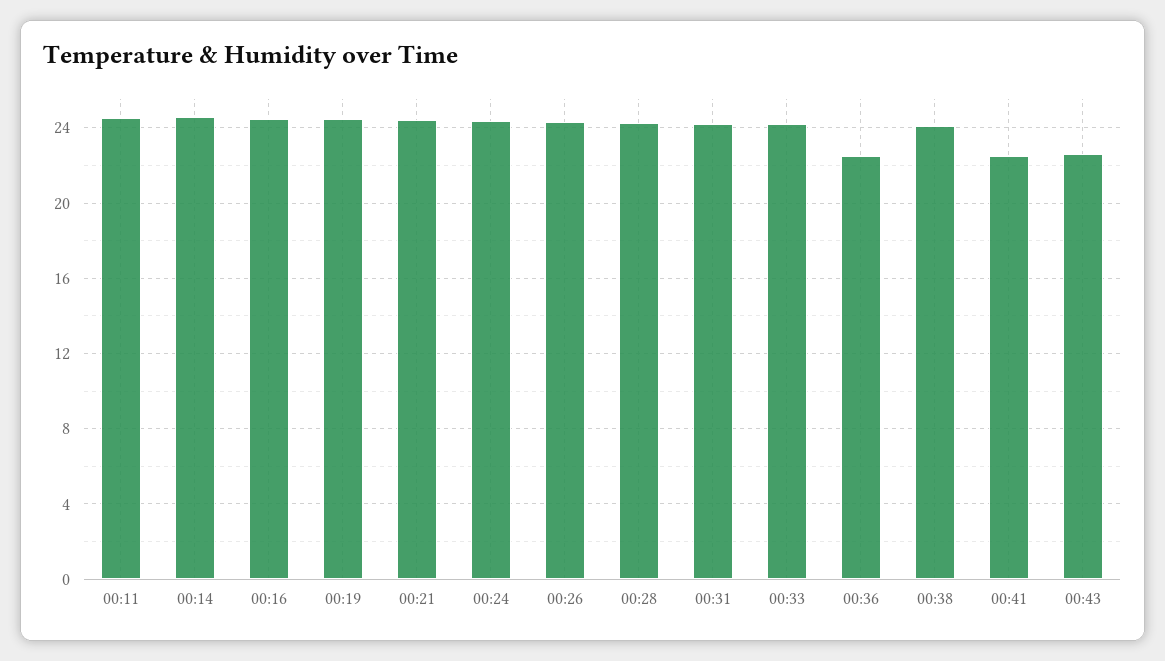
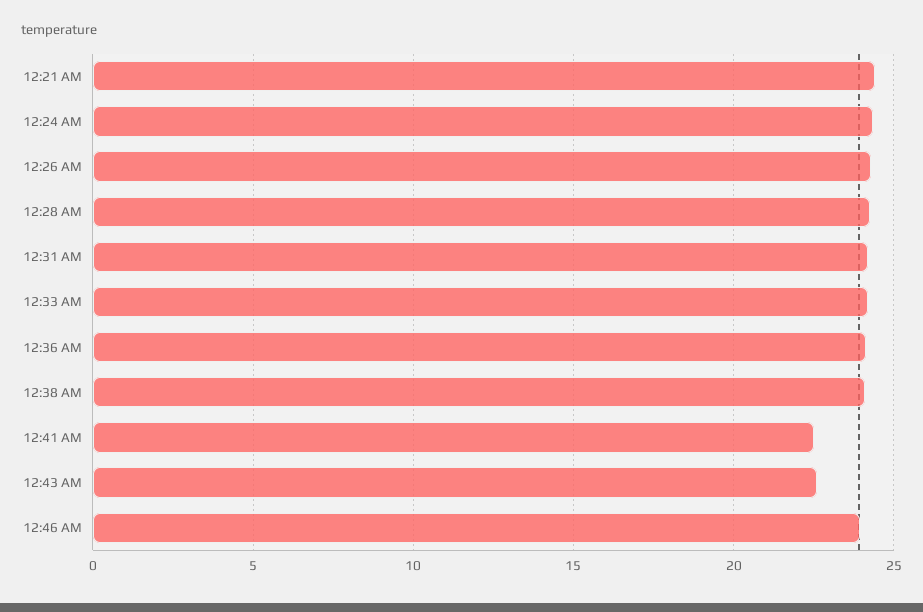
00:11: 24.5 -> none
00:14: 24.5 -> none
00:16: 24.5 -> none
00:19: 24.5 -> none
00:36: 22.5 -> 24
12:46 AM: none -> 24

